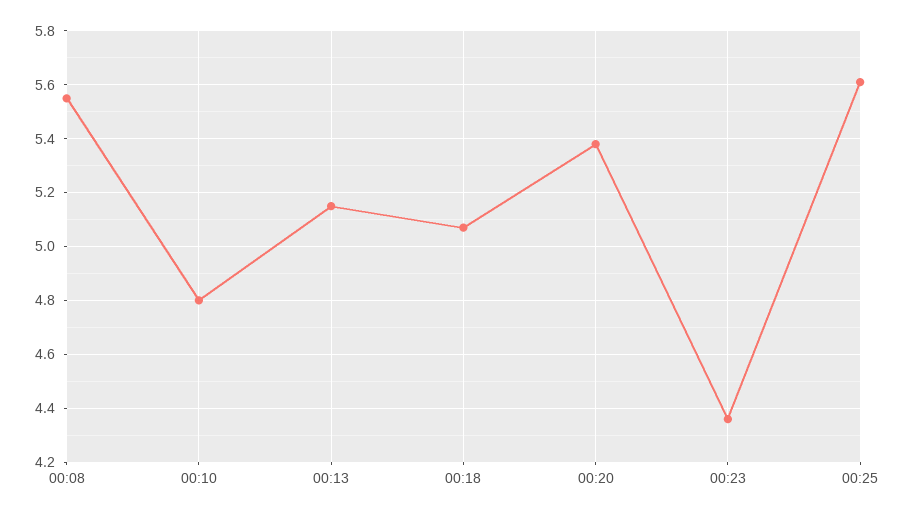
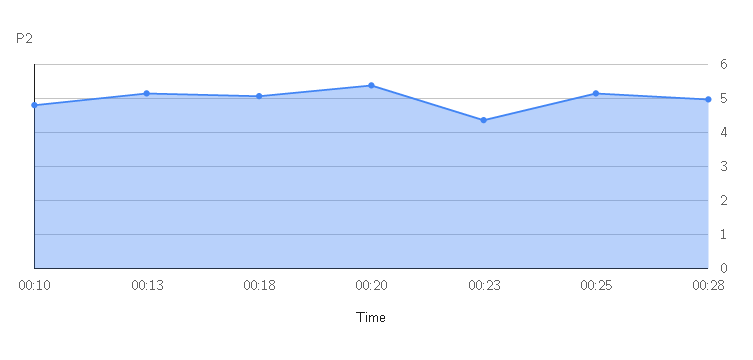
00:08: 5.55 -> none
00:25: 5.6 -> 5.2
00:28: none -> 5

